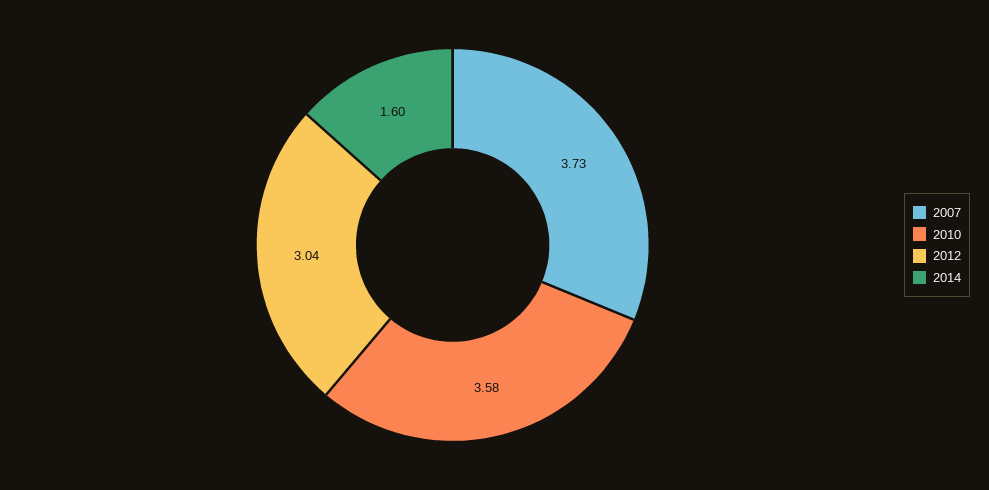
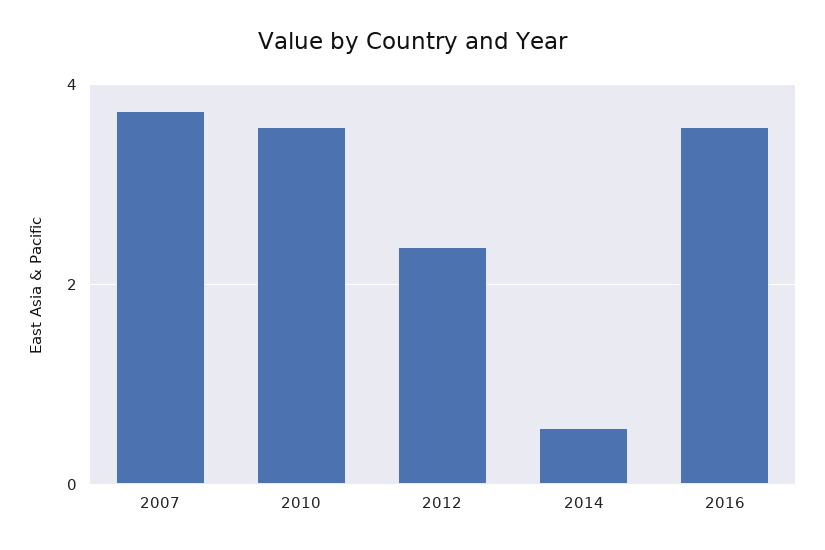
2012: 3.04 -> 2.4
2014: 1.6 -> 0.6
2016: none -> 3.6

